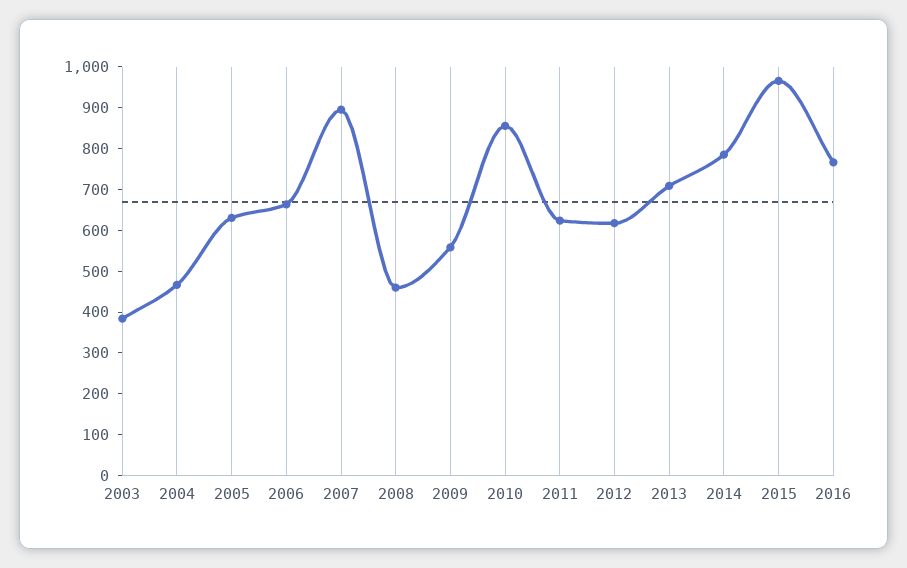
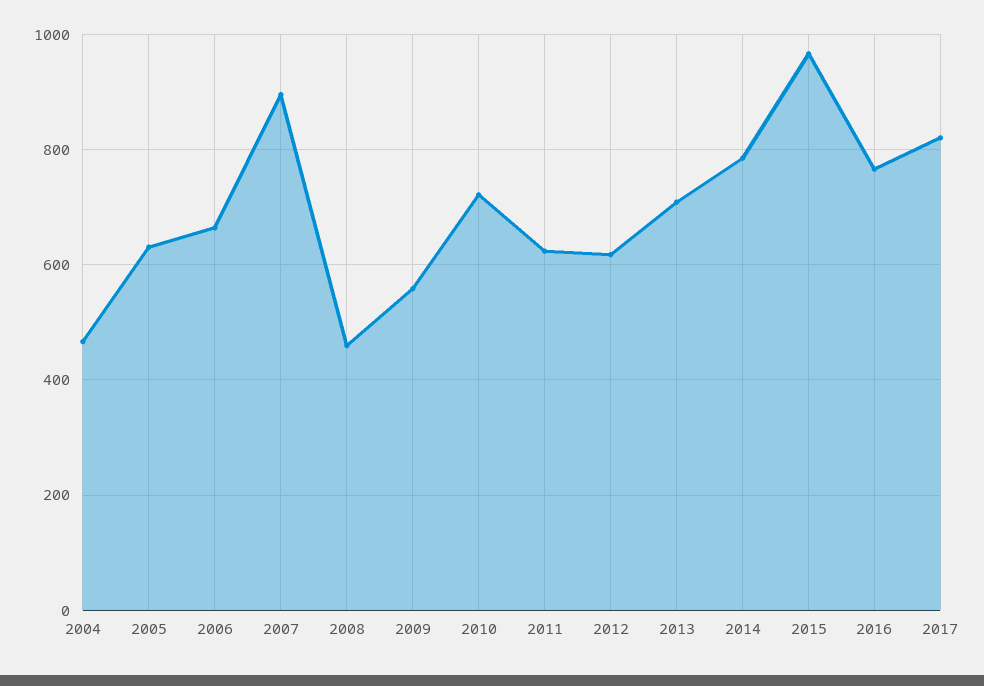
2003: 380 -> none
2010: 860 -> 720
2017: none -> 820

